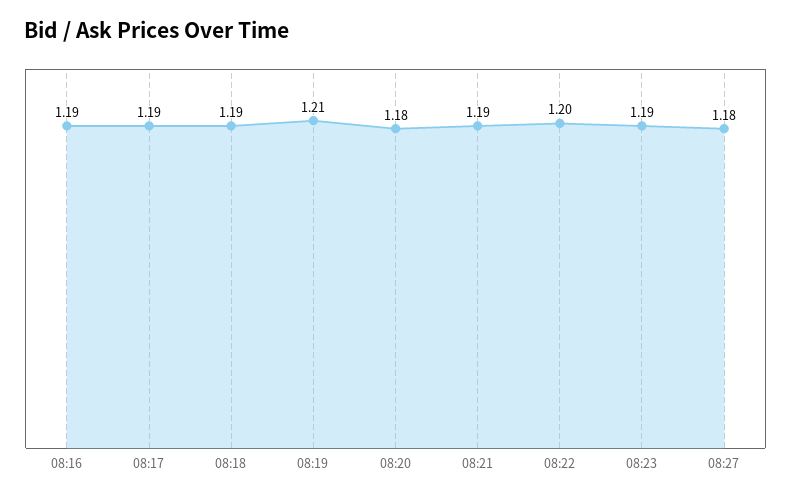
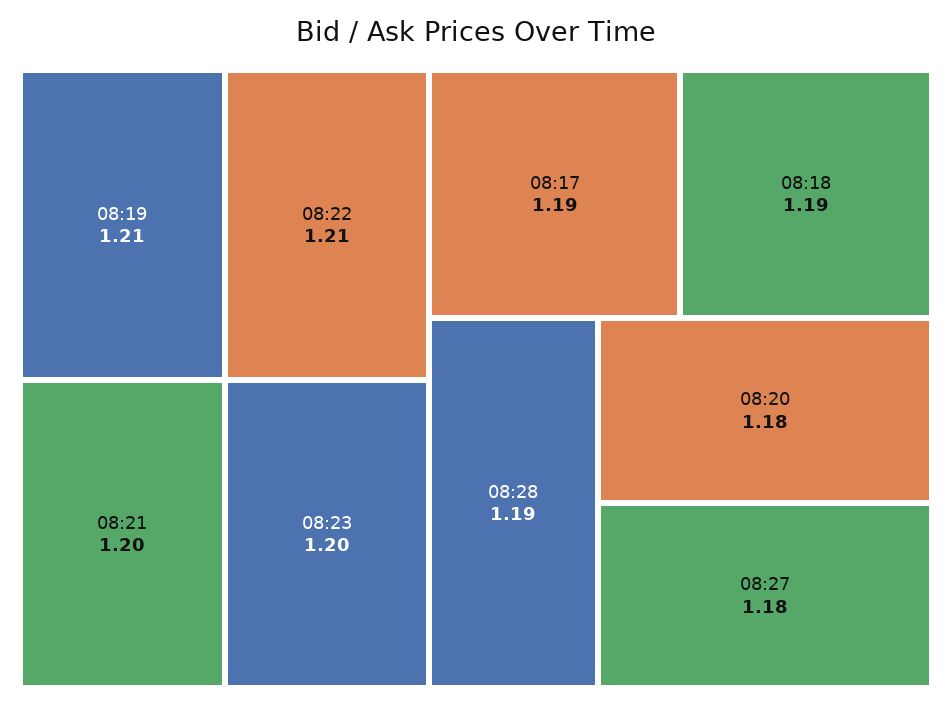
08:16: 1.19 -> none
08:21: 1.19 -> 1.2
08:22: 1.2 -> 1.21
08:23: 1.19 -> 1.2
08:28: none -> 1.19

